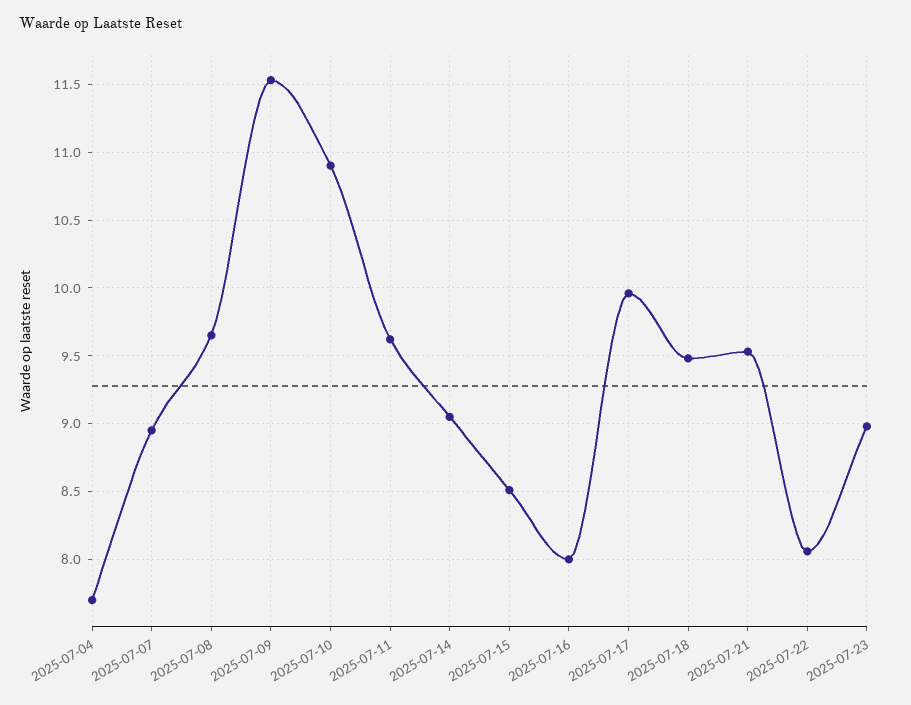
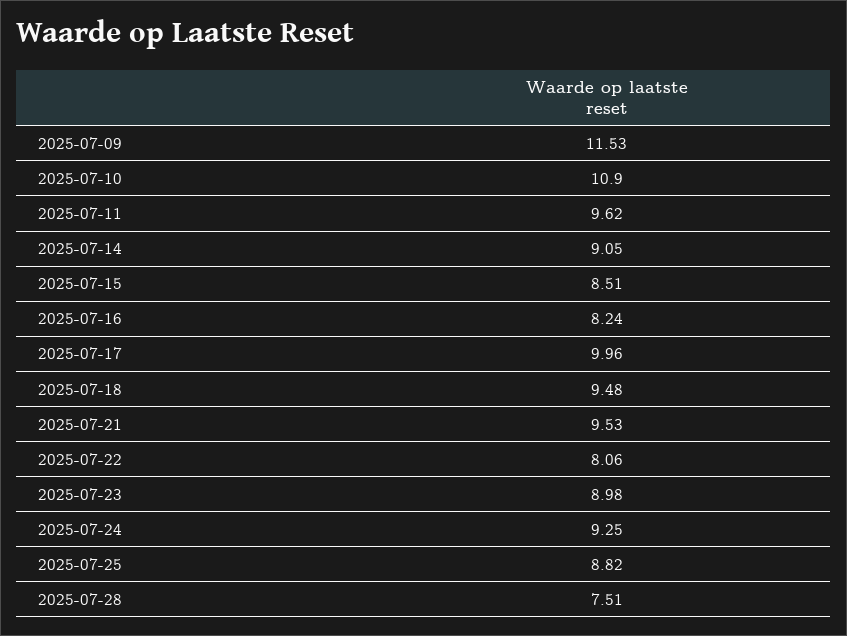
2025-07-04: 7.7 -> none
2025-07-07: 8.95 -> none
2025-07-08: 9.65 -> none
2025-07-16: 8 -> 8.24
2025-07-24: none -> 9.25
2025-07-25: none -> 8.82
2025-07-28: none -> 7.51

